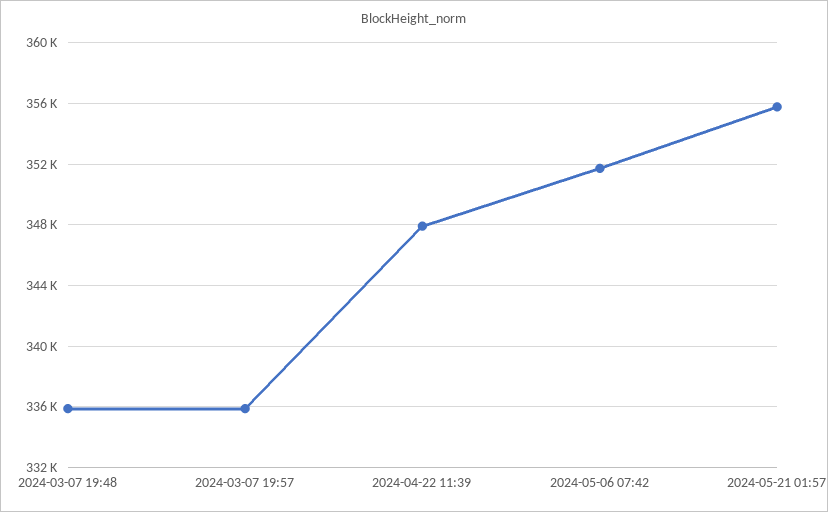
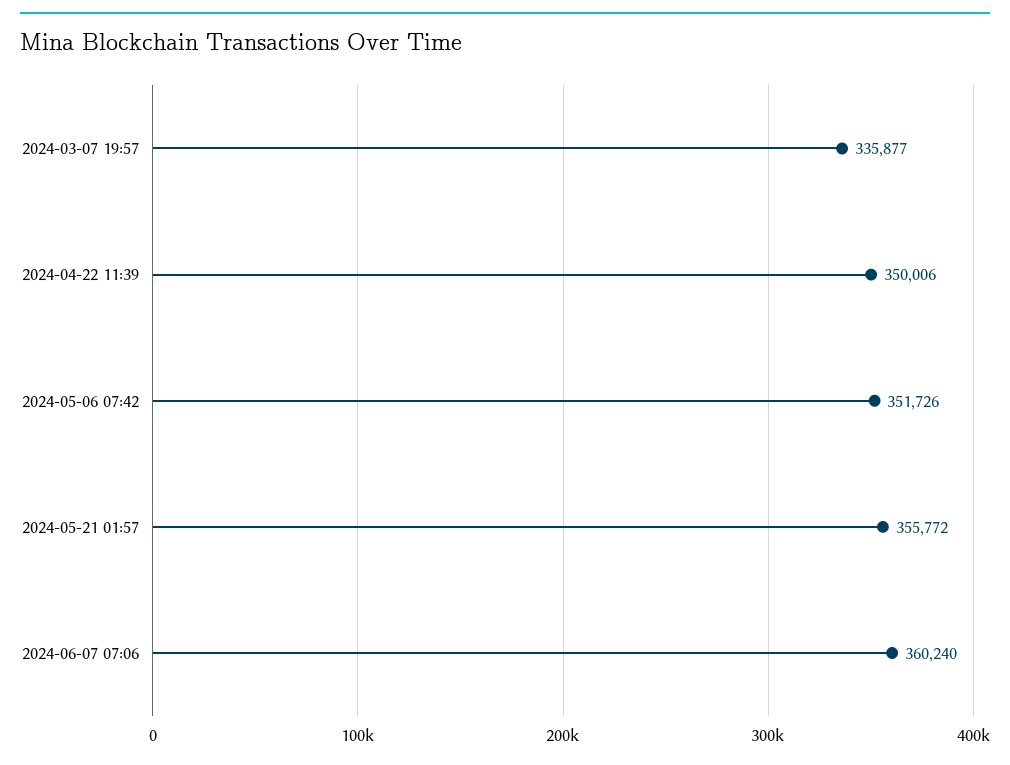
2024-03-07 19:48: 336000 -> none
2024-04-22 11:39: 348000 -> 350006
2024-06-07 07:06: none -> 360240

